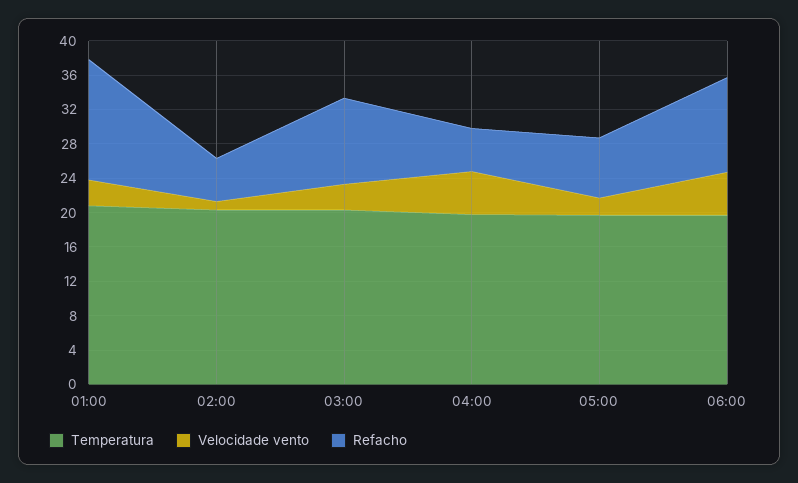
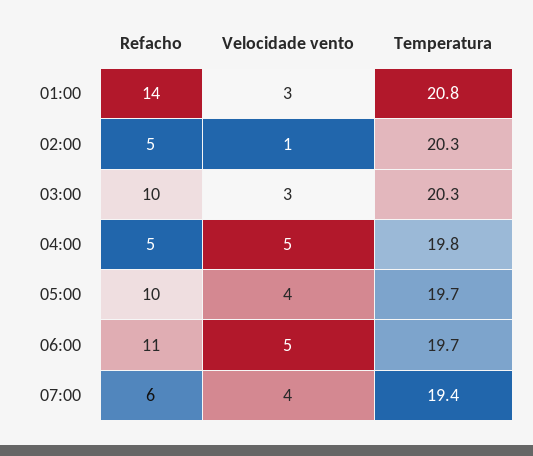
Velocidade vento, 05:00: 2 -> 4
Refacho, 05:00: 7 -> 10
Refacho, 07:00: none -> 6
Velocidade vento, 07:00: none -> 4
Temperatura, 07:00: none -> 19.4

